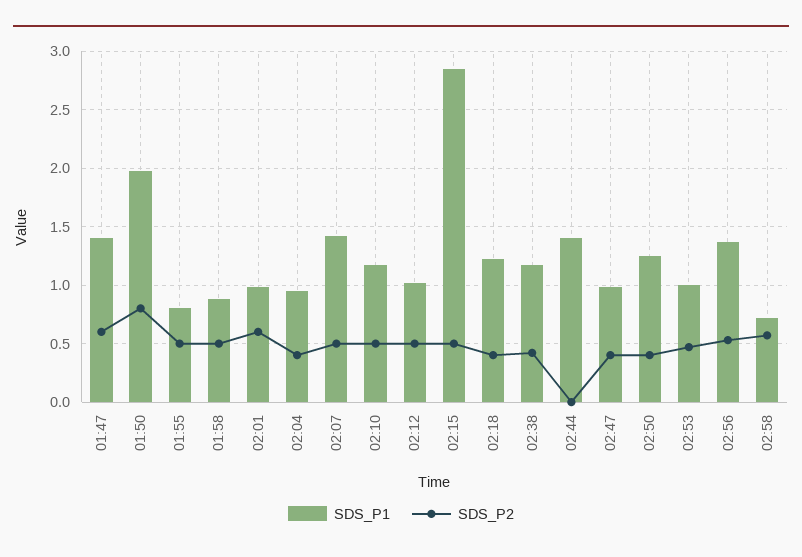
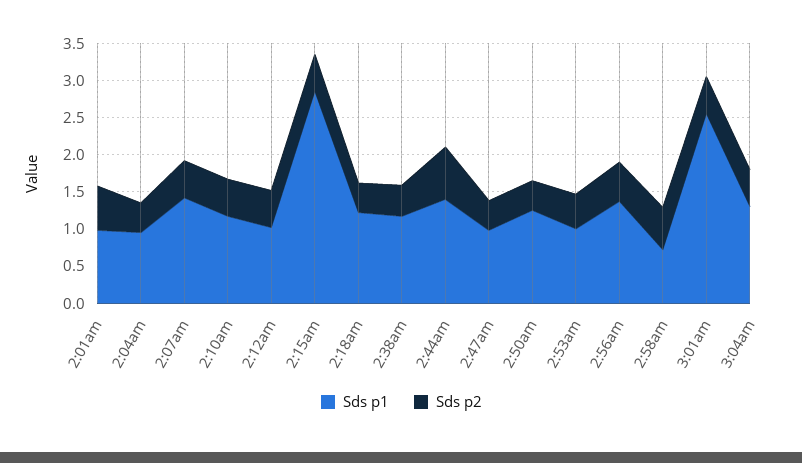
SDS_P1, 01:47: 1.4 -> none
SDS_P2, 01:47: 0.6 -> none
SDS_P1, 01:50: 2 -> none
SDS_P2, 01:50: 0.8 -> none
SDS_P1, 01:55: 0.8 -> none
SDS_P2, 01:55: 0.5 -> none
SDS_P1, 01:58: 0.9 -> none
SDS_P2, 01:58: 0.5 -> none
SDS_P2, 02:44: 0 -> 0.75
SDS_P1, 3:01am: none -> 2.5
SDS_P2, 3:01am: none -> 0.5
SDS_P1, 3:04am: none -> 1.25
SDS_P2, 3:04am: none -> 0.5

